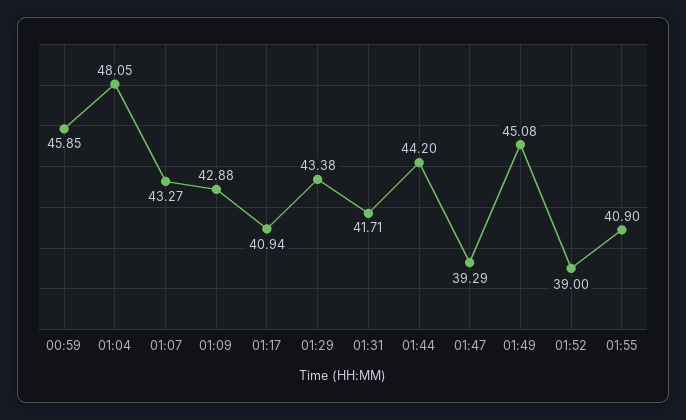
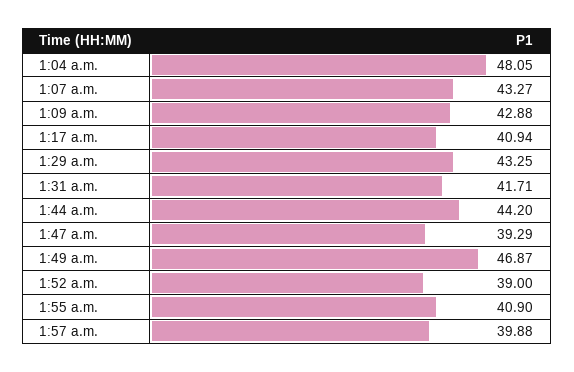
00:59: 45.85 -> none
01:29: 43.38 -> 43.25
01:49: 45.08 -> 46.87
1:57 a.m.: none -> 39.88

